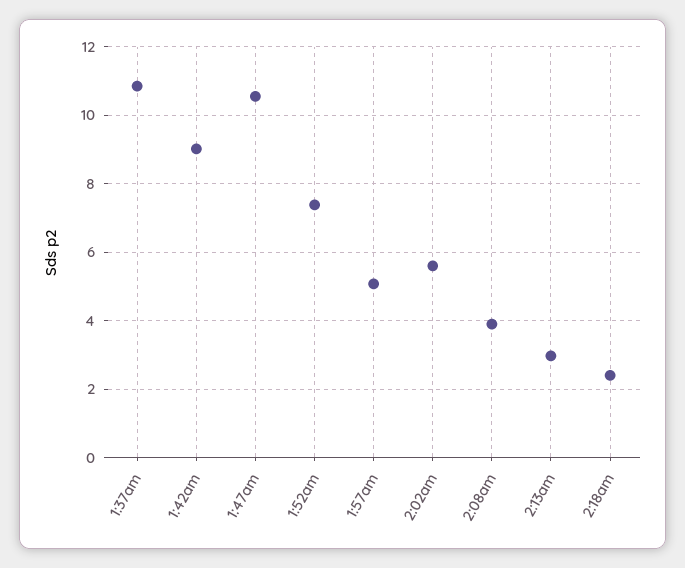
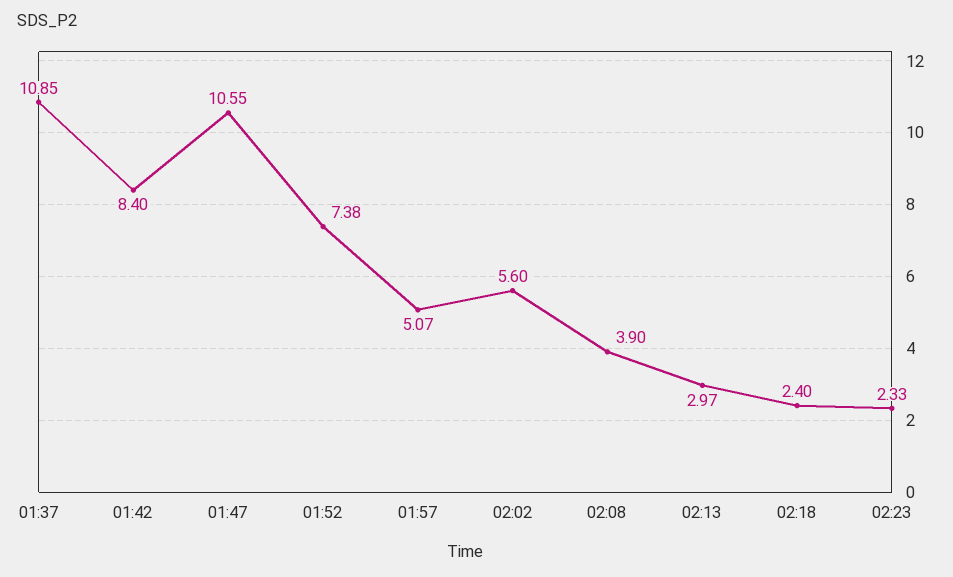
1:42am: 9 -> 8.4
02:23: none -> 2.33

